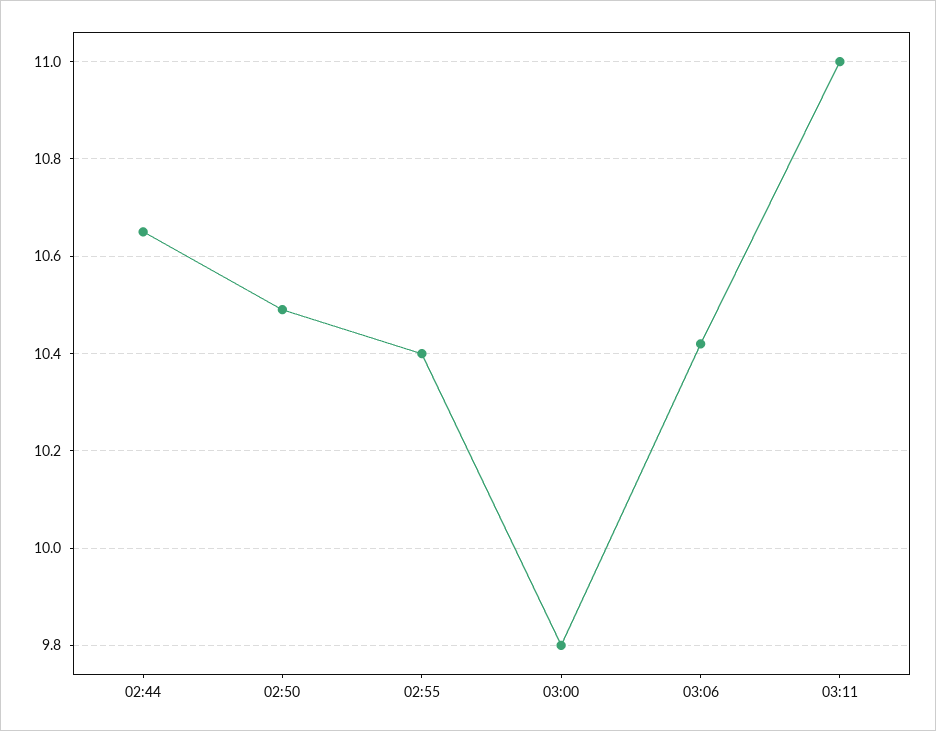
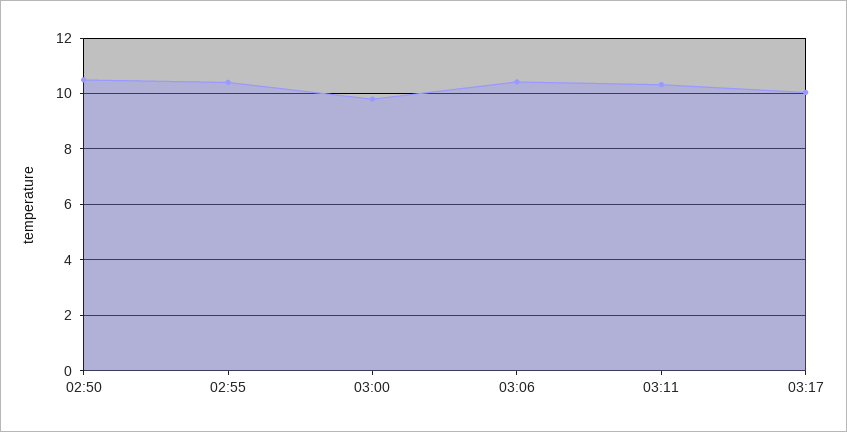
02:44: 10.65 -> none
03:11: 11 -> 10.25
03:17: none -> 10

